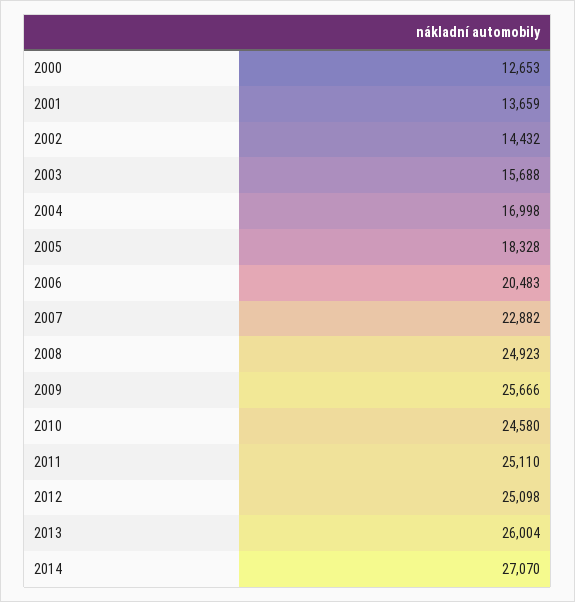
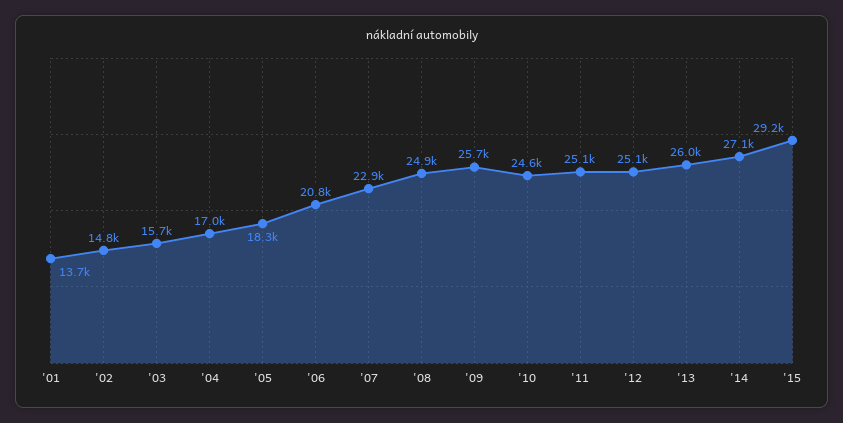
2000: 12653 -> none
2002: 14432 -> 14800
2006: 20483 -> 20800
'15: none -> 29200

